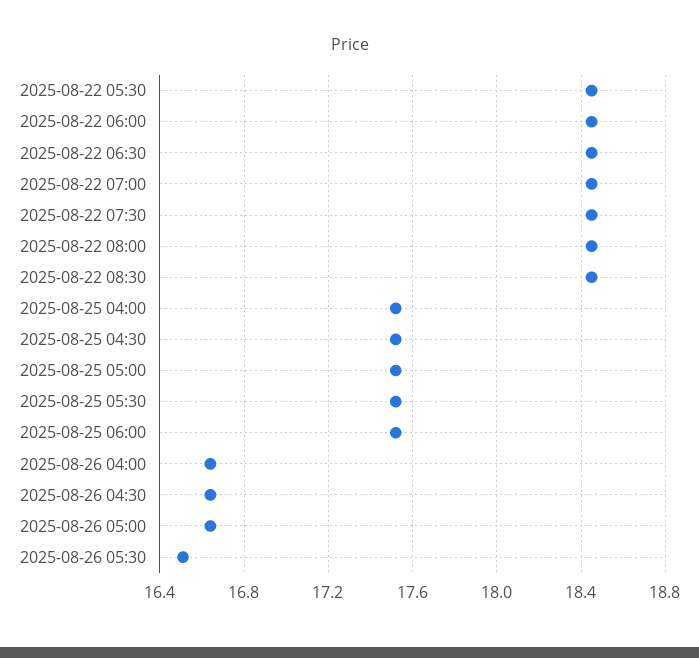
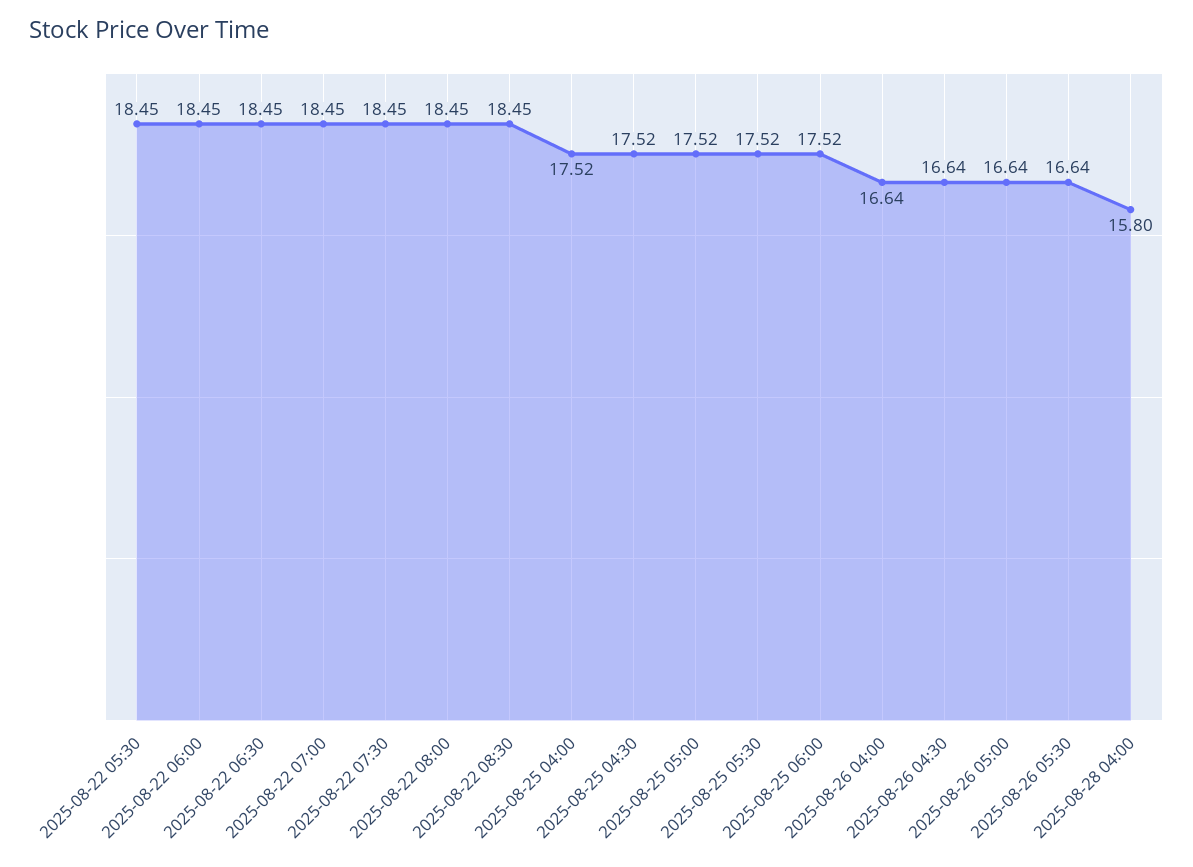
2025-08-26 05:30: 16.5 -> 16.64
2025-08-28 04:00: none -> 15.8

